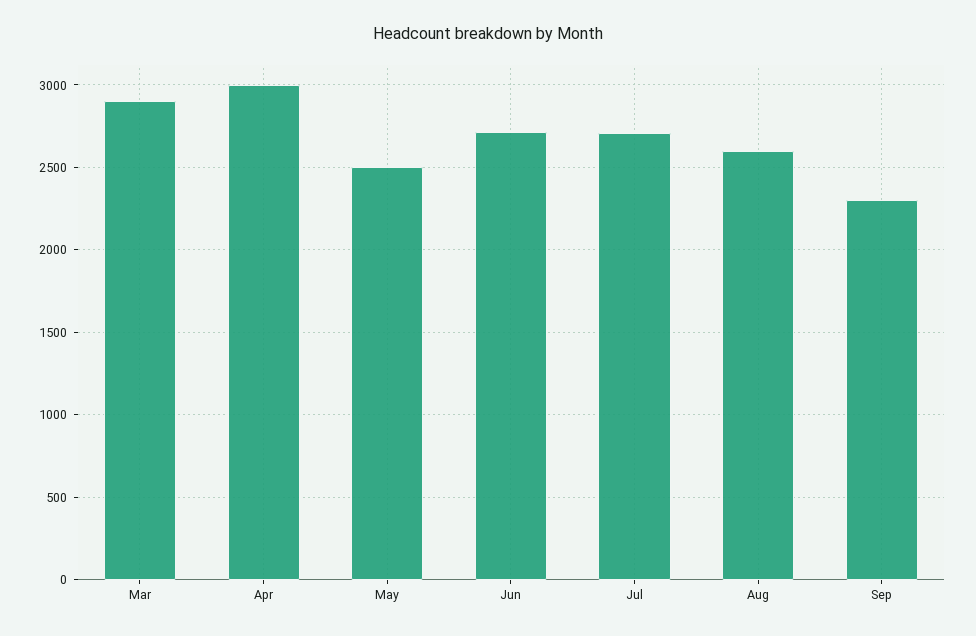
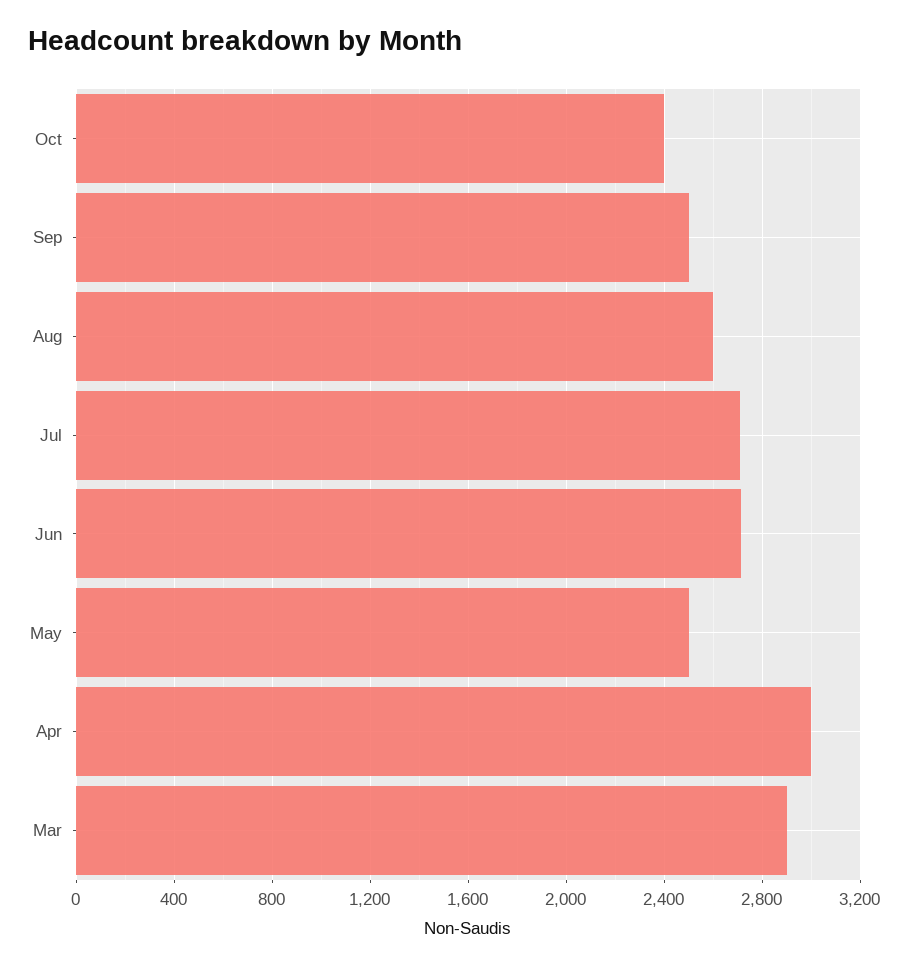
Sep: 2300 -> 2500
Oct: none -> 2400

